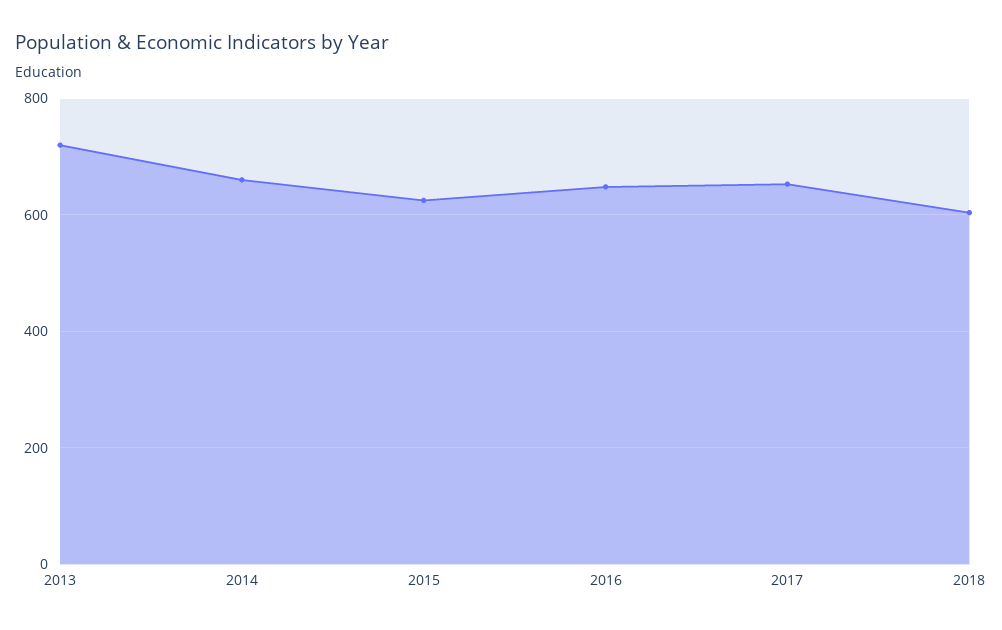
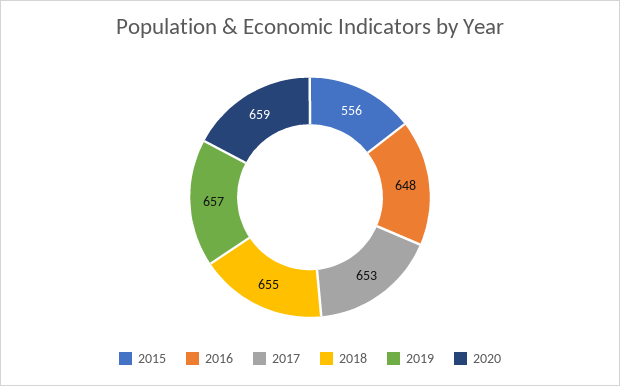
2013: 720 -> none
2014: 660 -> none
2015: 620 -> 556
2018: 600 -> 655
2019: none -> 657
2020: none -> 659

